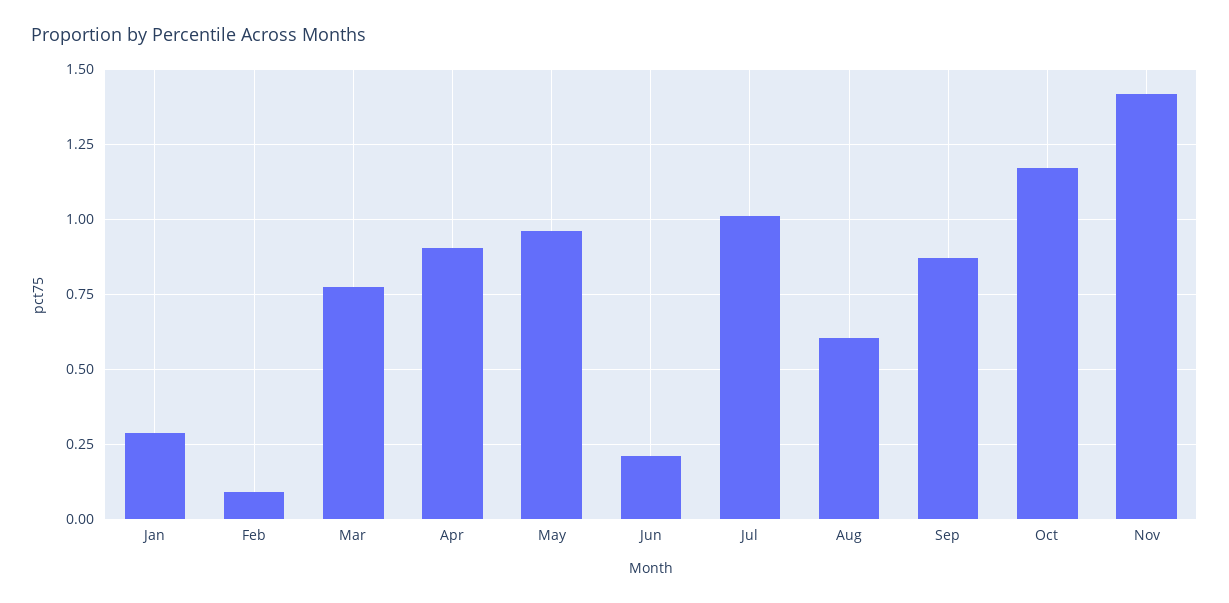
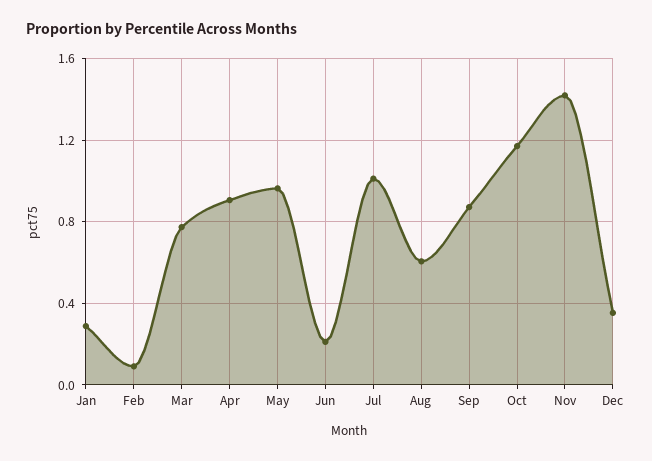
Dec: none -> 0.35

